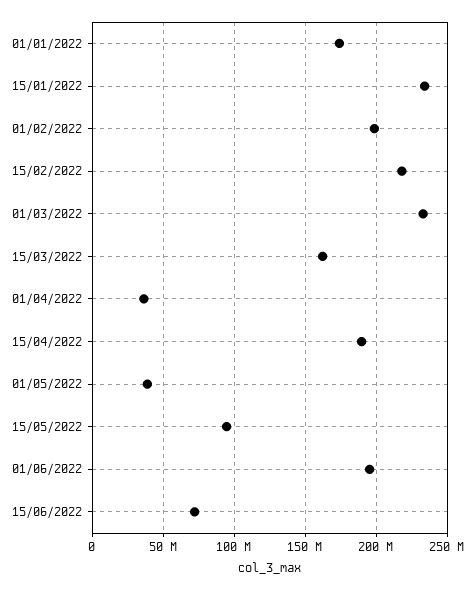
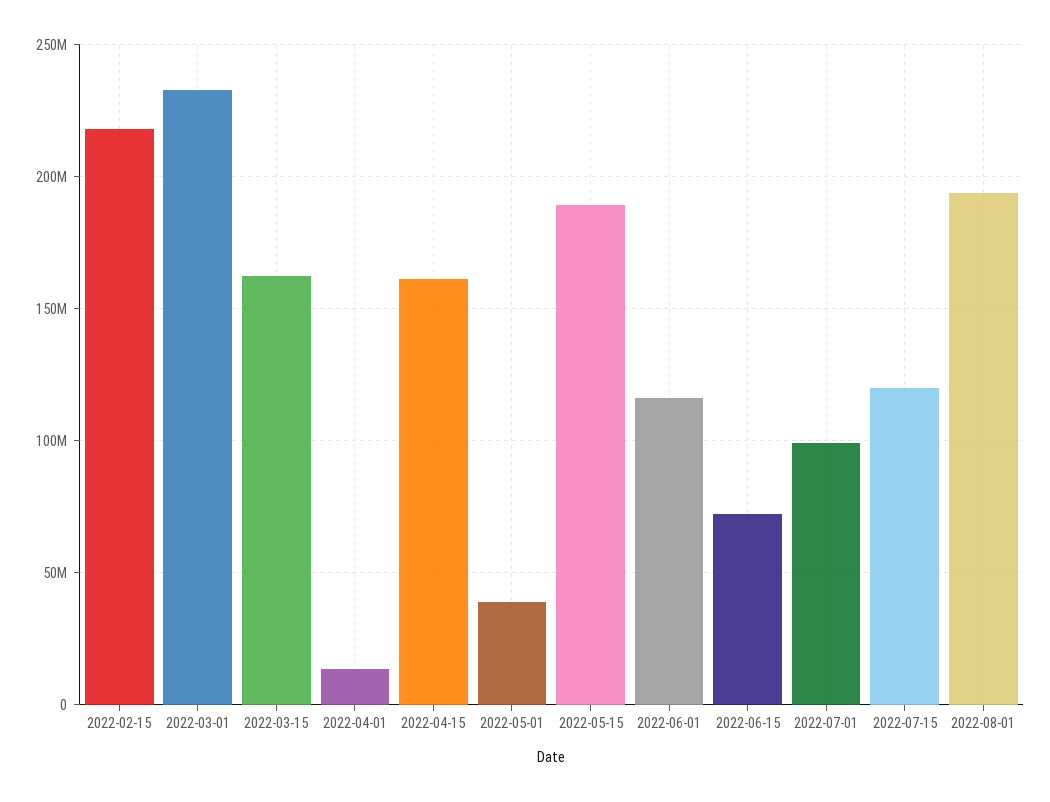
01/01/2022: 175000000 -> none
15/01/2022: 235000000 -> none
01/02/2022: 200000000 -> none
01/04/2022: 35000000 -> 15000000
15/04/2022: 190000000 -> 160000000
15/05/2022: 95000000 -> 190000000
01/06/2022: 195000000 -> 115000000
2022-07-01: none -> 100000000
2022-07-15: none -> 120000000
2022-08-01: none -> 195000000

